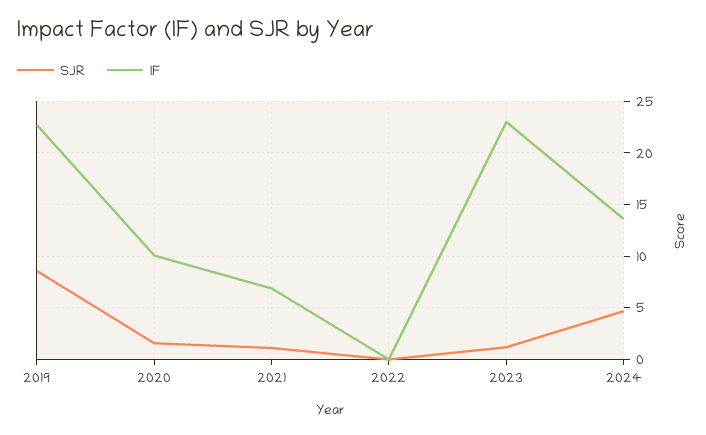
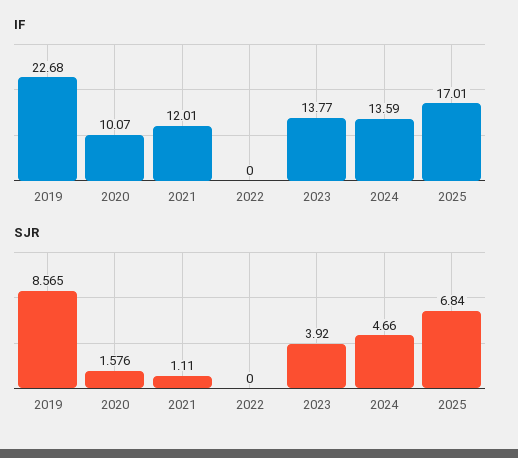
IF, 2021: 7 -> 12.01
SJR, 2023: 1 -> 3.92
IF, 2023: 23 -> 13.77
IF, 2025: none -> 17.01
SJR, 2025: none -> 6.84

